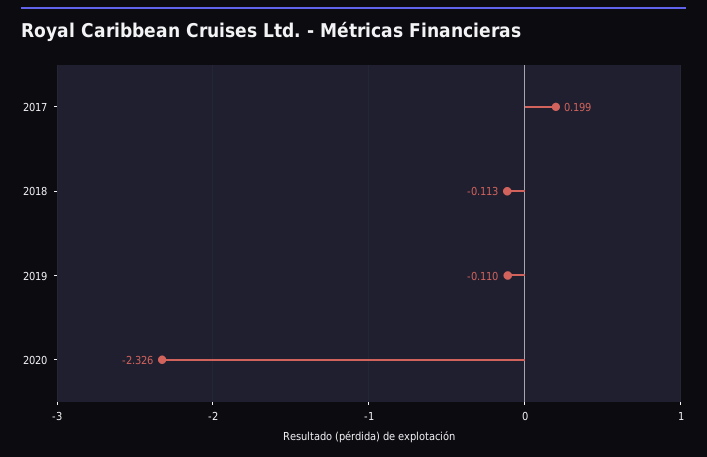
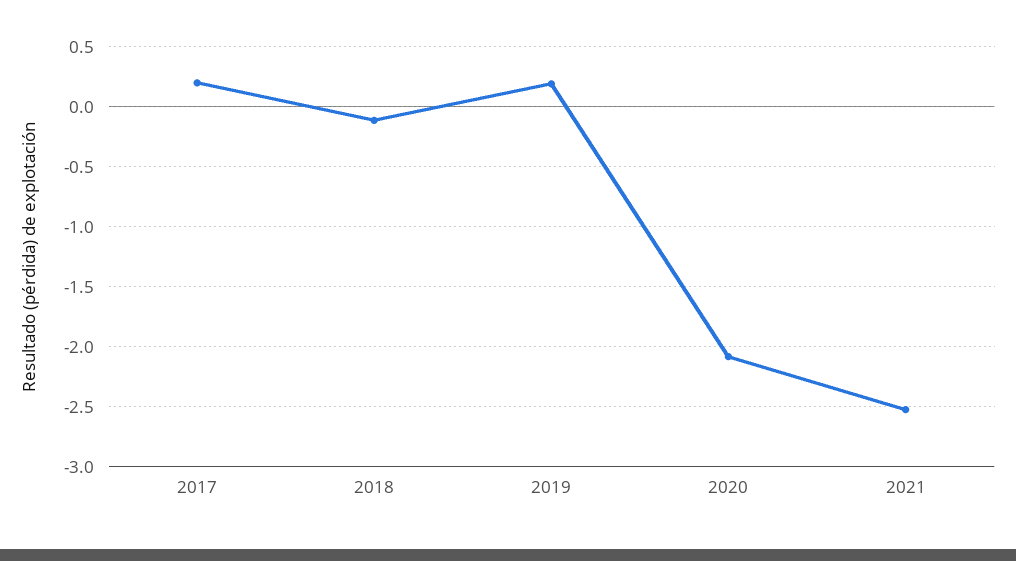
2019: -0.11 -> 0.2
2020: -2.326 -> -2.1
2021: none -> -2.5

